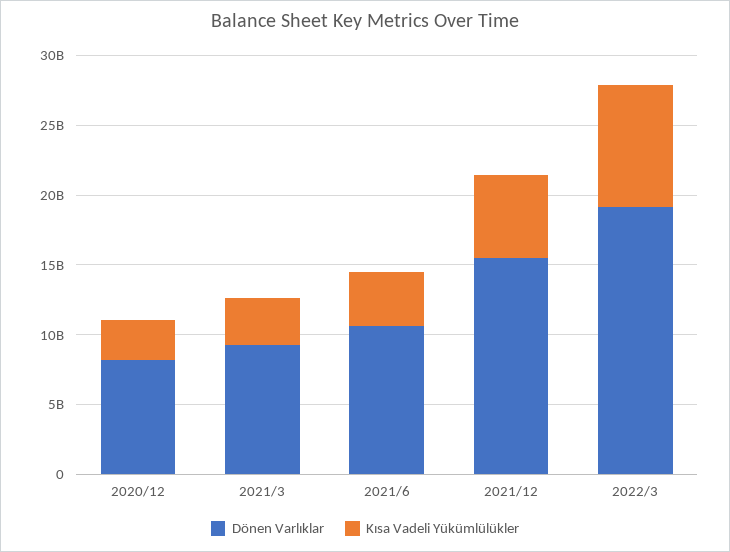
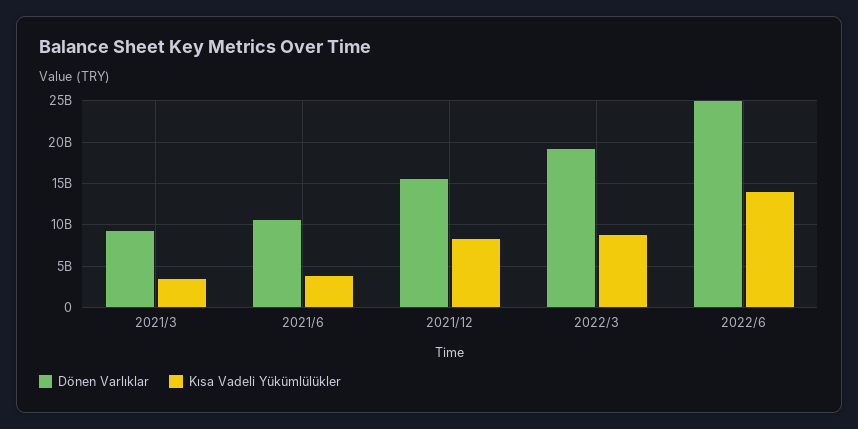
Dönen Varlıklar, 2020/12: 8000000000 -> none
Kısa Vadeli Yükümlülükler, 2020/12: 3000000000 -> none
Kısa Vadeli Yükümlülükler, 2021/12: 6000000000 -> 8000000000
Dönen Varlıklar, 2022/6: none -> 25000000000
Kısa Vadeli Yükümlülükler, 2022/6: none -> 14000000000

